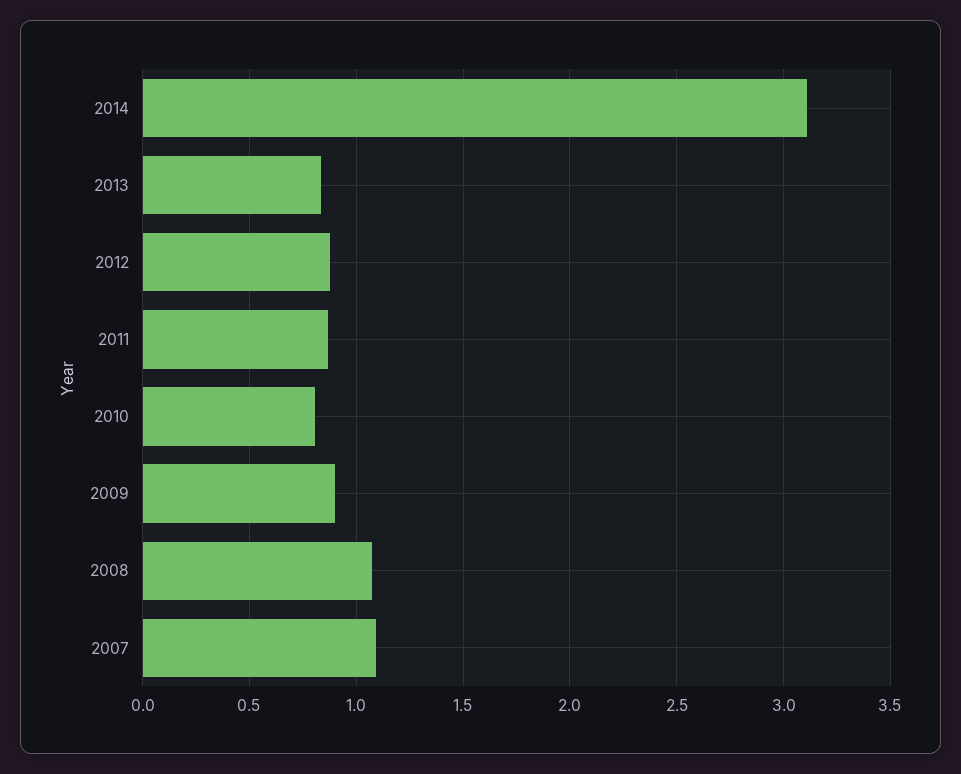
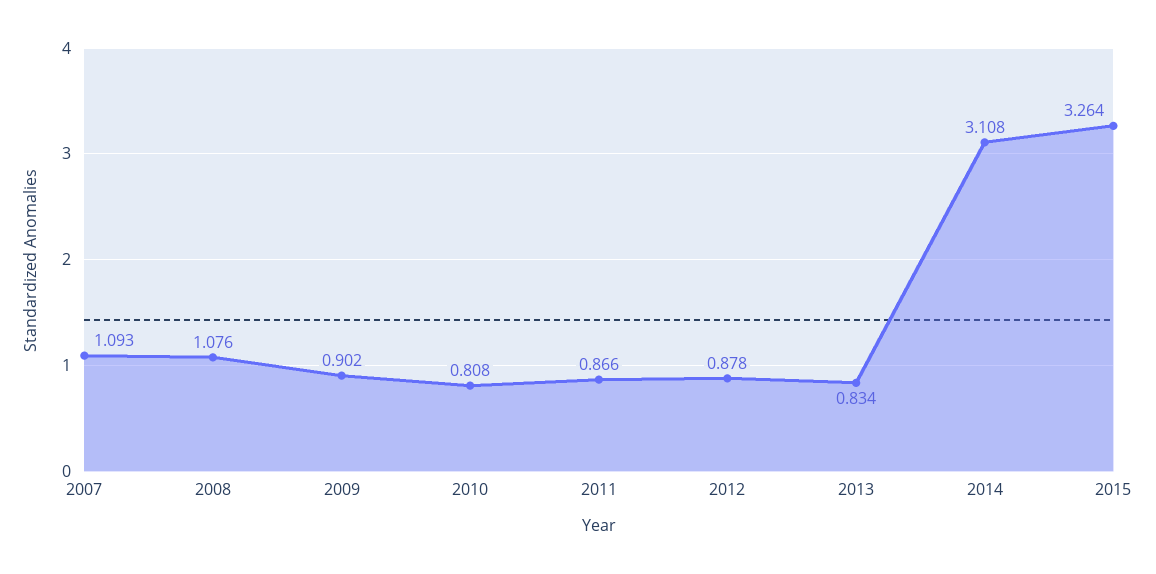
2015: none -> 3.264

